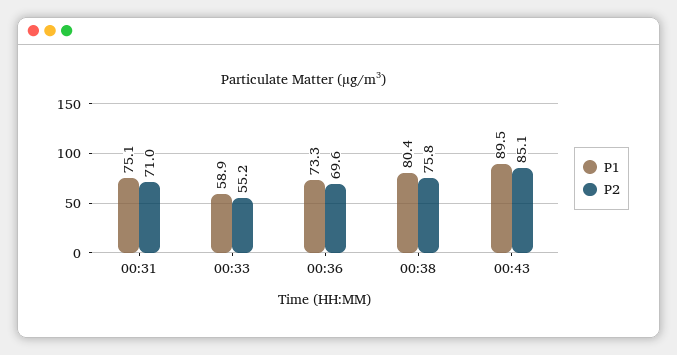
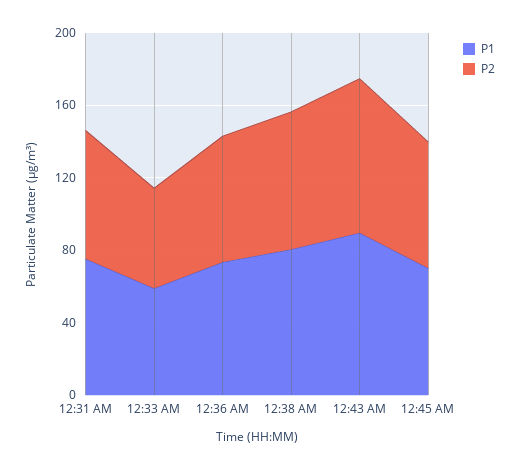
P1, 12:45 AM: none -> 70
P2, 12:45 AM: none -> 70

